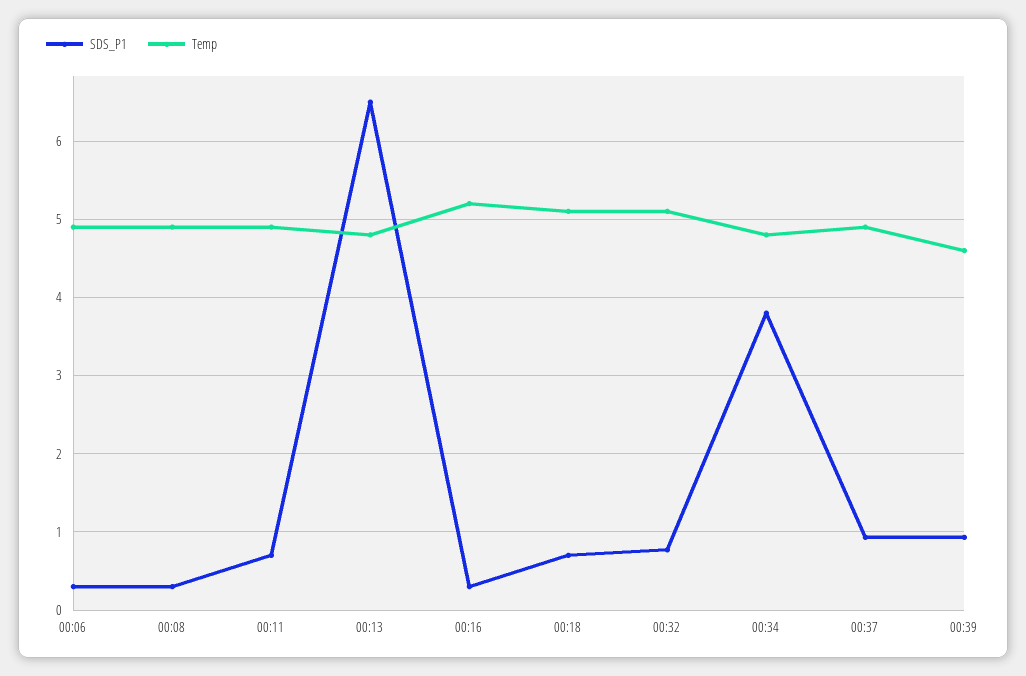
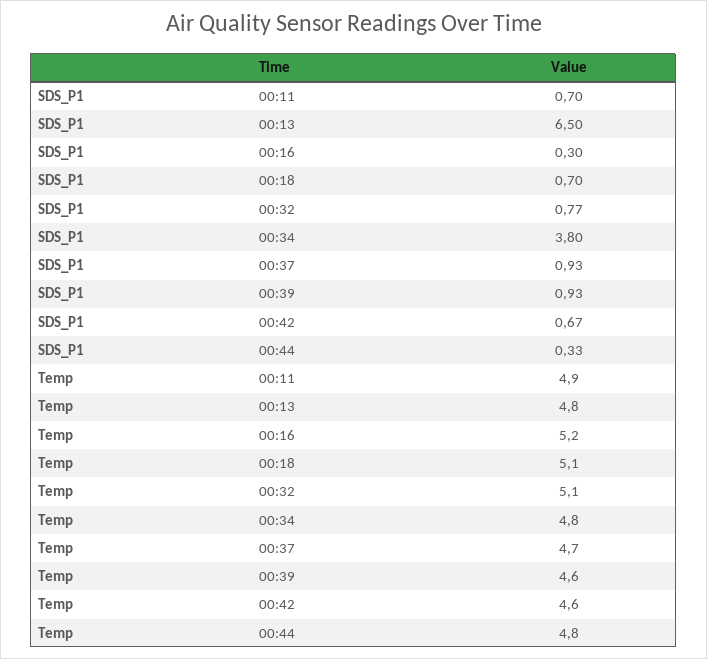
SDS_P1, 00:06: 0.3 -> none
Temp, 00:06: 4.9 -> none
SDS_P1, 00:08: 0.3 -> none
Temp, 00:08: 4.9 -> none
Temp, 00:37: 4.9 -> 4.7
SDS_P1, 00:42: none -> 0.67
SDS_P1, 00:44: none -> 0.33
Temp, 00:42: none -> 4.6
Temp, 00:44: none -> 4.8

